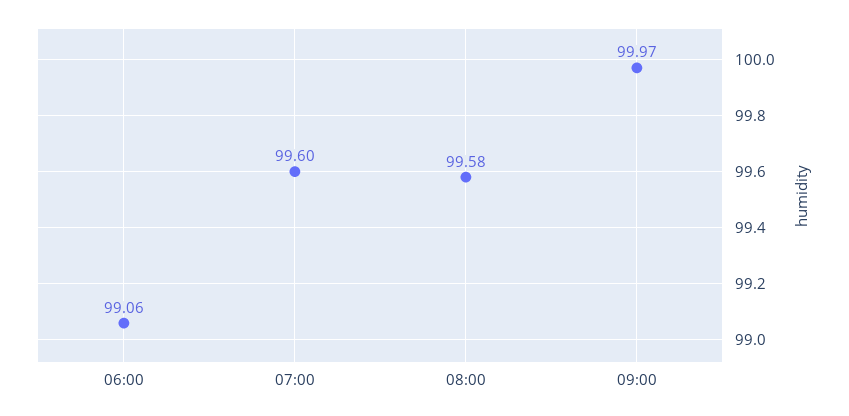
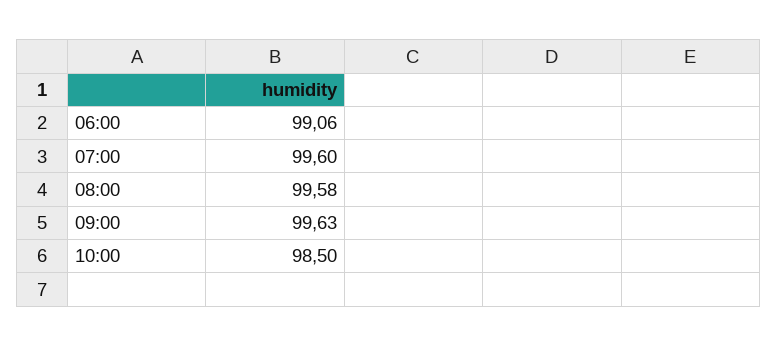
09:00: 99.97 -> 99.63
10:00: none -> 98.5

